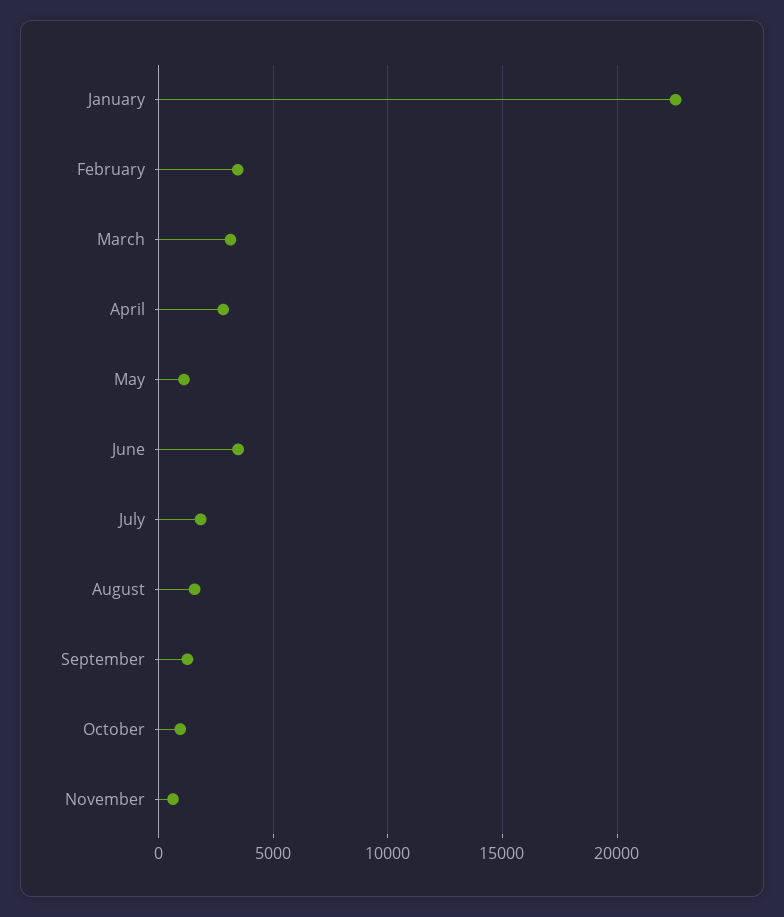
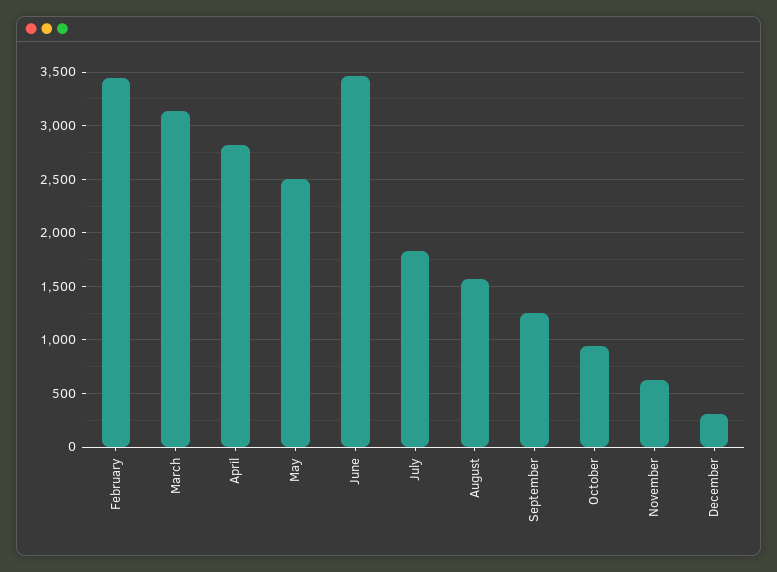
January: 22500 -> none
May: 1000 -> 2500
December: none -> 300

